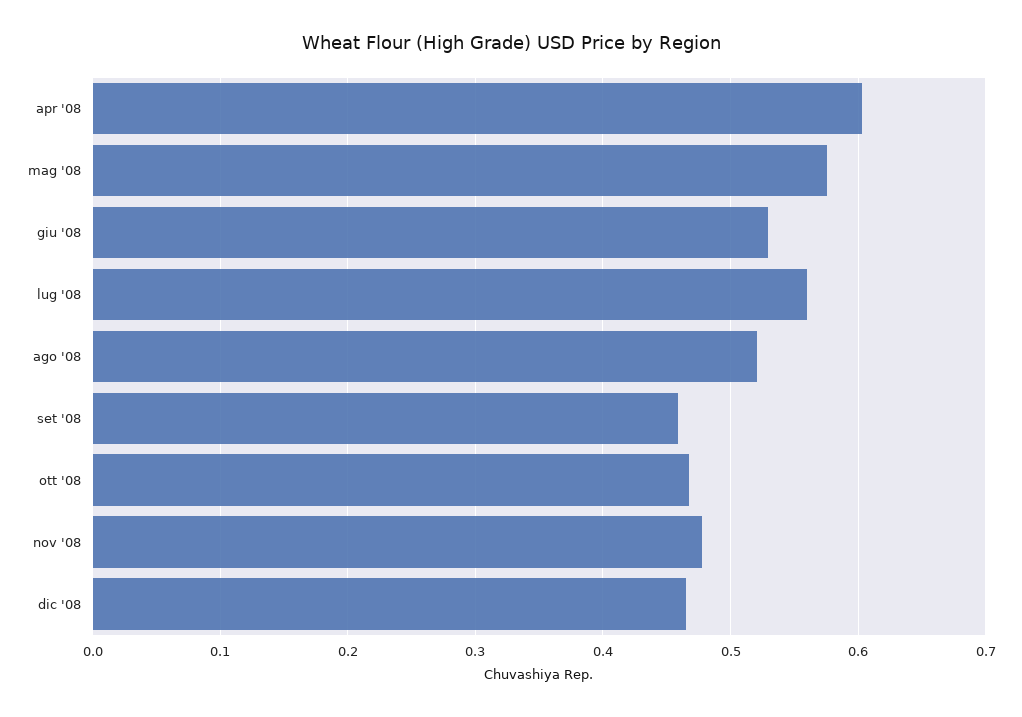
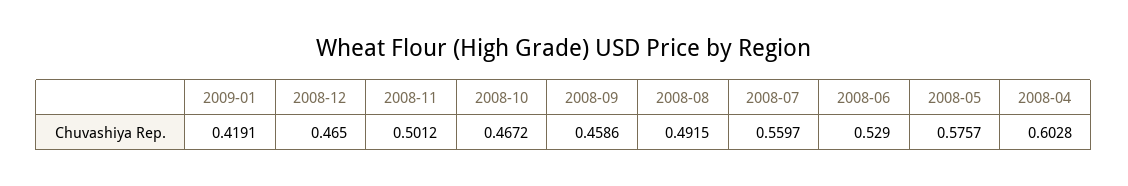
ago '08: 0.52 -> 0.4915
nov '08: 0.48 -> 0.5012
2009-01: none -> 0.4191

